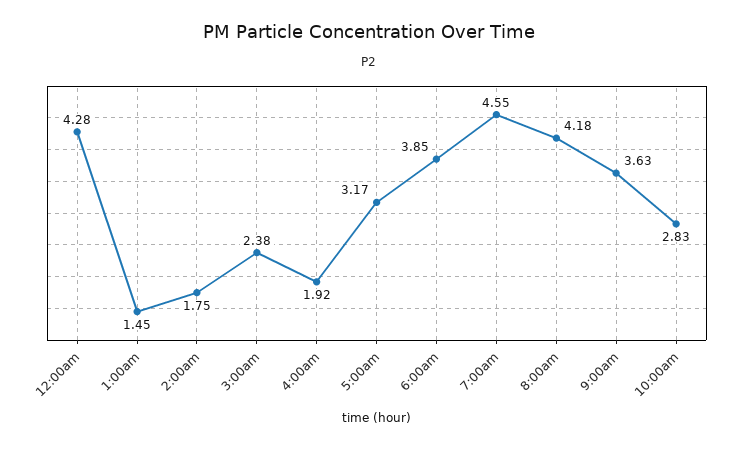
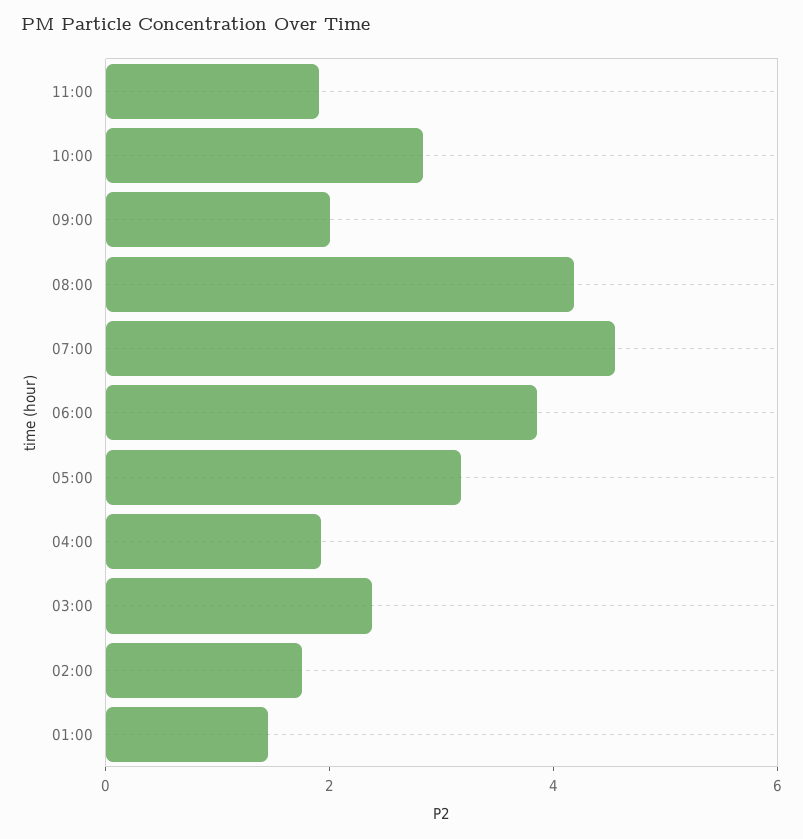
12:00am: 4.28 -> none
9:00am: 3.63 -> 2
11:00: none -> 2

